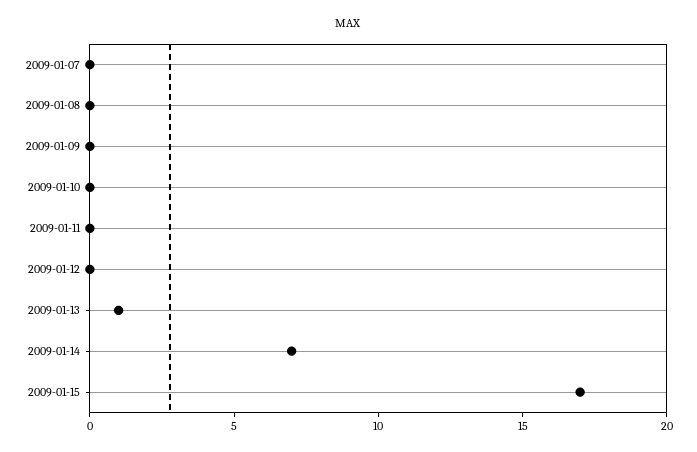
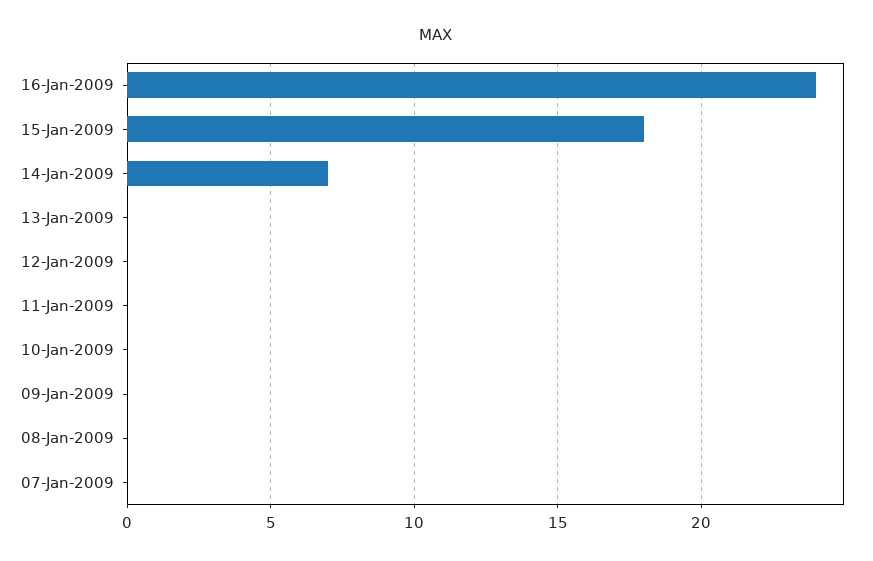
2009-01-13: 1 -> 0
2009-01-15: 17 -> 18
16-Jan-2009: none -> 24

